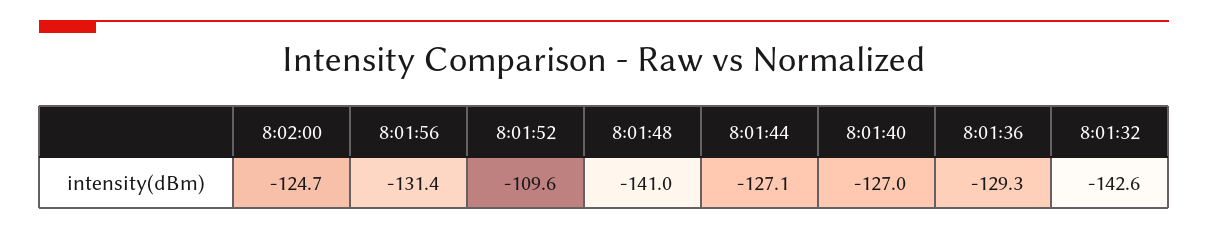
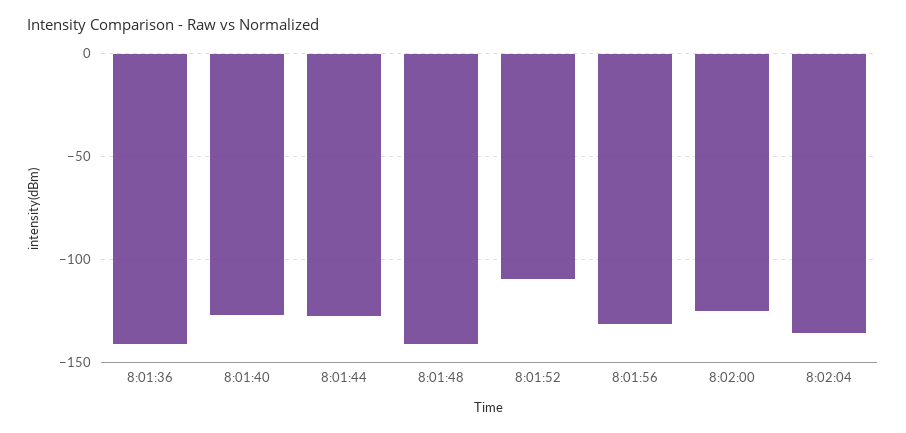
8:01:36: -129.3 -> -140
8:01:32: -142.6 -> none
8:02:04: none -> -135

